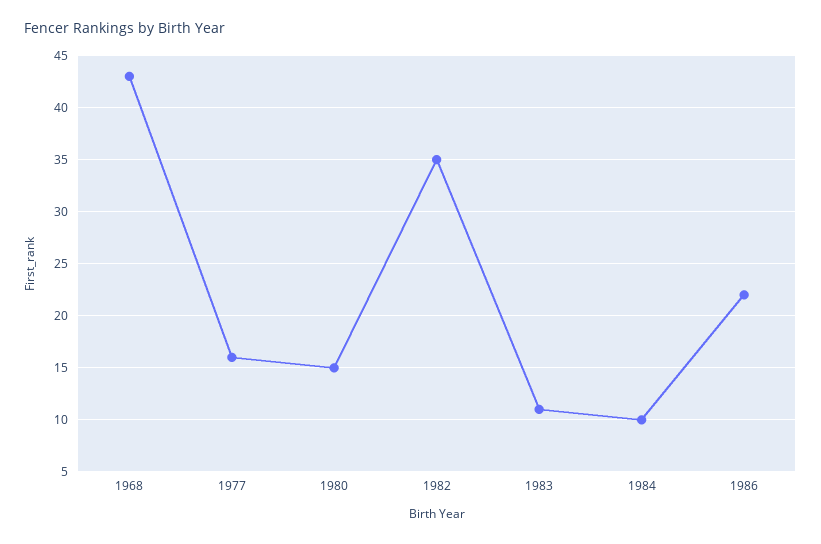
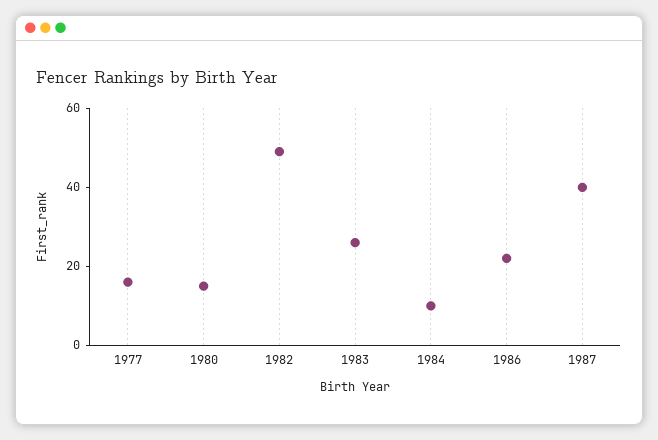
1968: 43 -> none
1982: 35 -> 50
1983: 11 -> 25
1987: none -> 40

